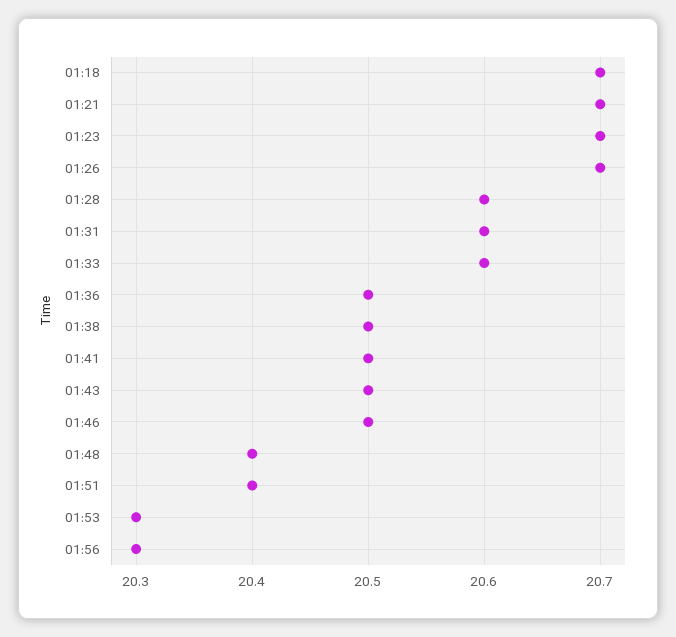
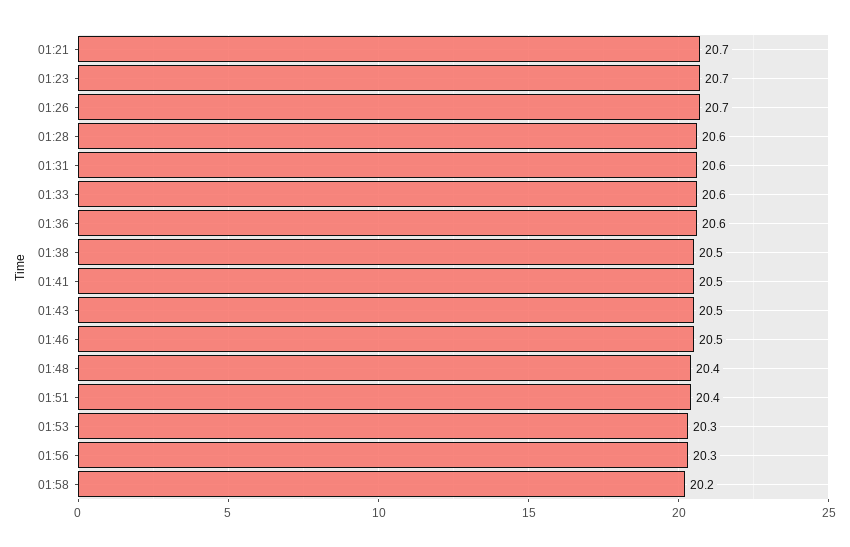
01:18: 20.7 -> none
01:36: 20.5 -> 20.6
01:58: none -> 20.2

